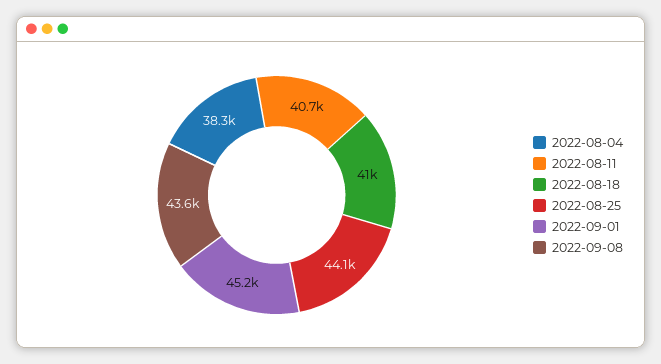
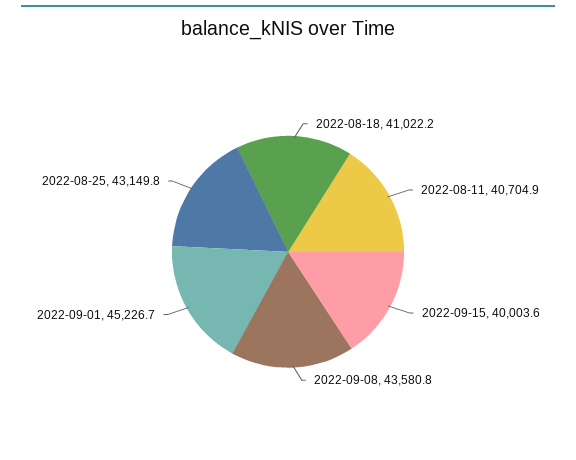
2022-08-04: 38300 -> none
2022-08-25: 44100 -> 43149.8
2022-09-15: none -> 40003.6

